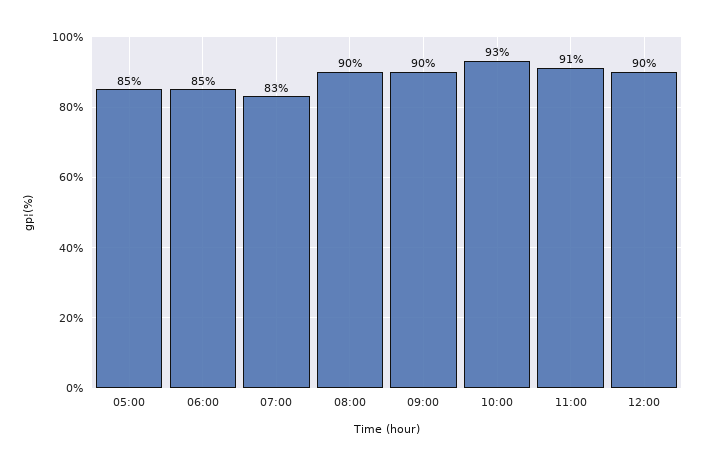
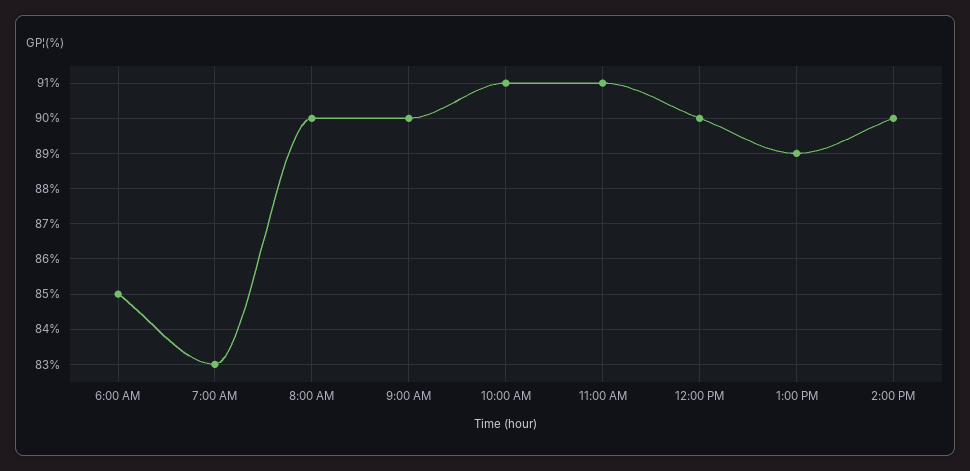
05:00: 85 -> none
10:00: 93 -> 91
1:00 PM: none -> 89
2:00 PM: none -> 90

